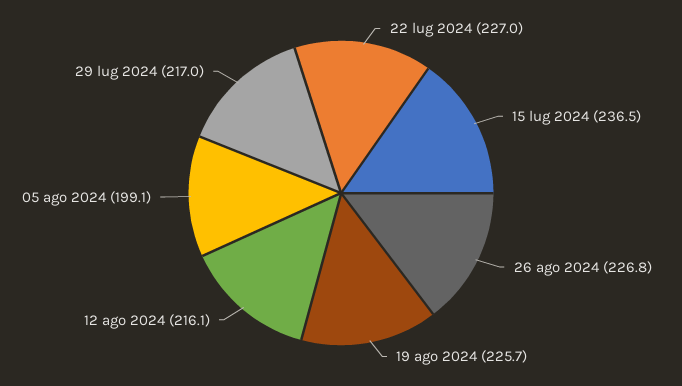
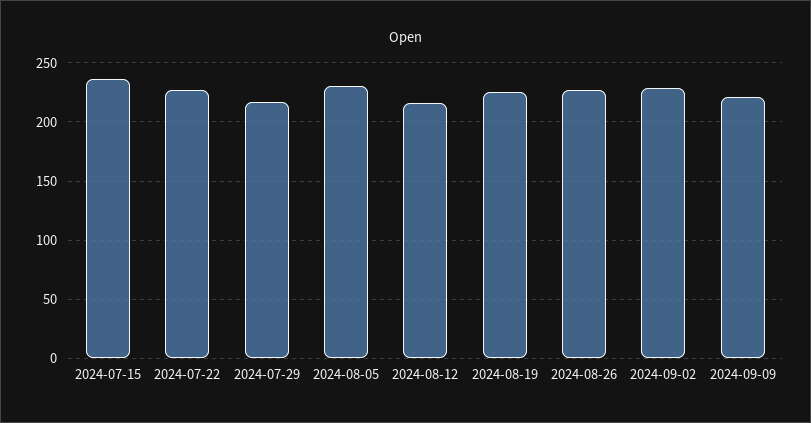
05 ago 2024: 199.1 -> 230
2024-09-02: none -> 230
2024-09-09: none -> 220

